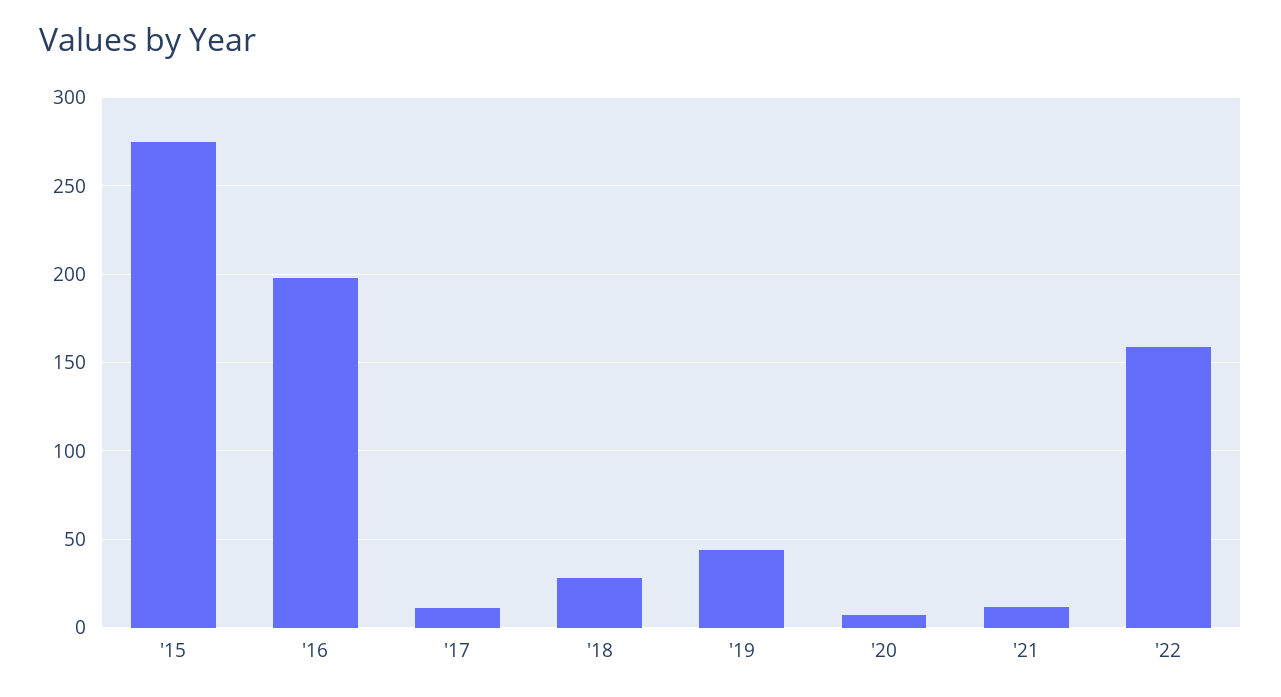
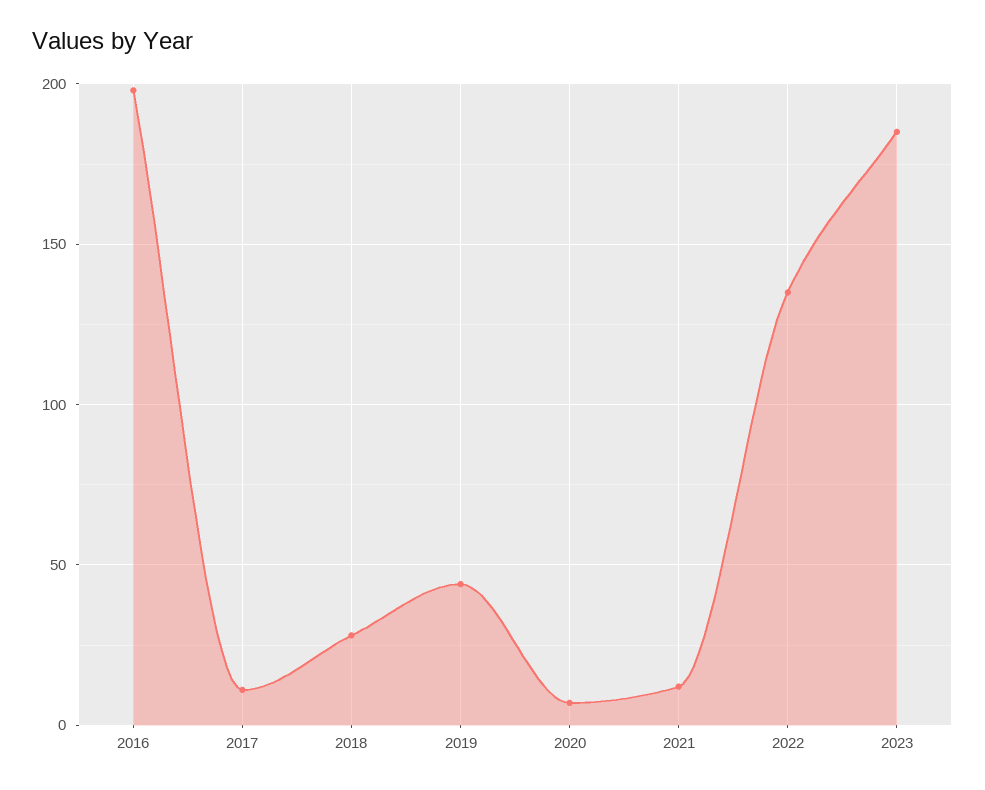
'15: 275 -> none
'22: 160 -> 135
2023: none -> 185

